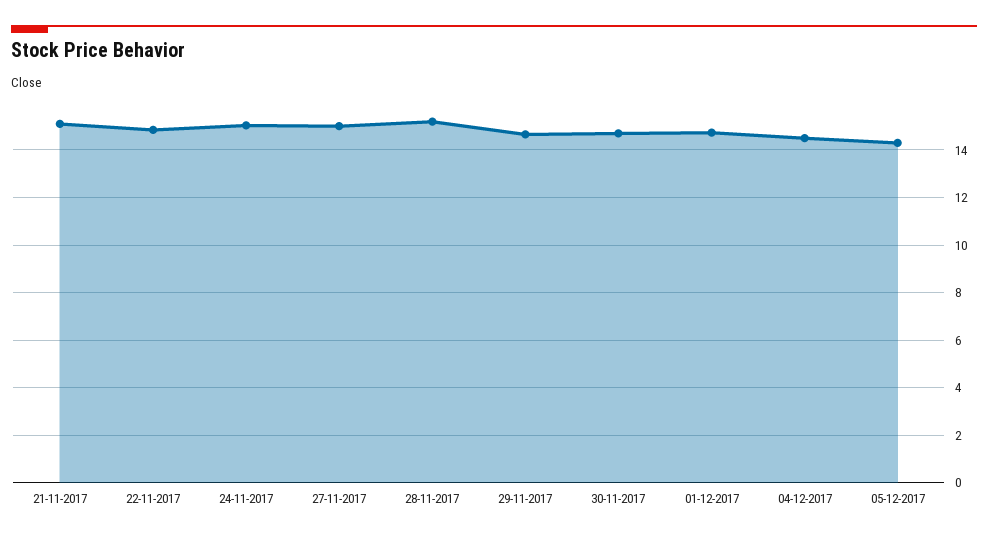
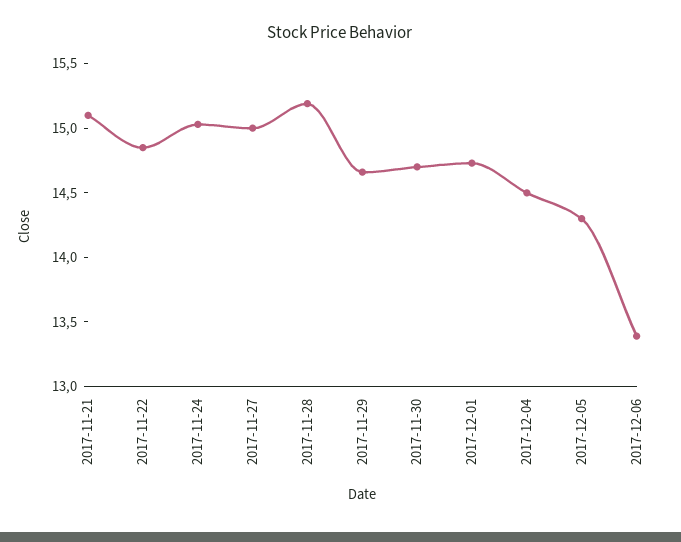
2017-12-06: none -> 13.4

